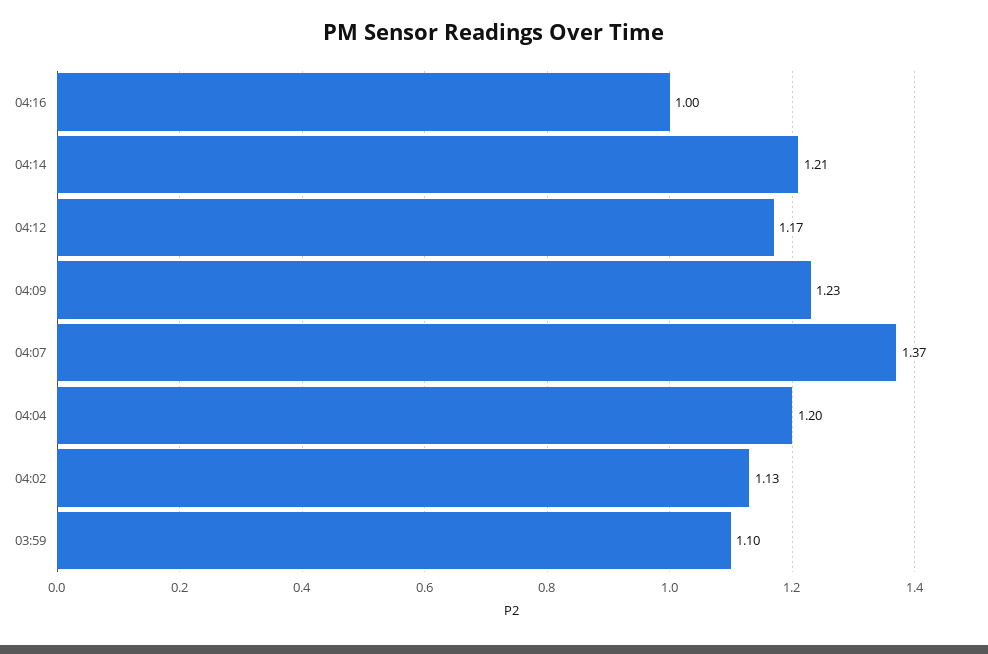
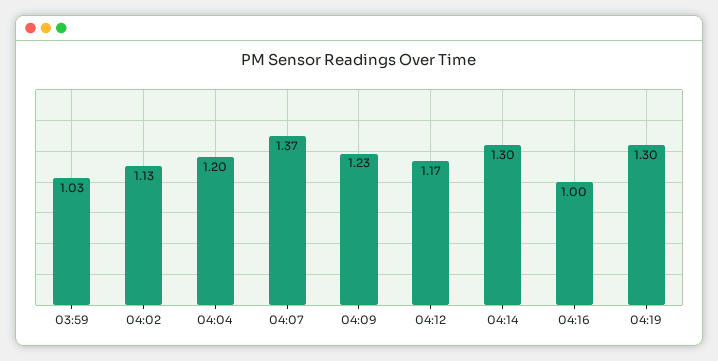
04:14: 1.21 -> 1.3
03:59: 1.1 -> 1.03
04:19: none -> 1.3

